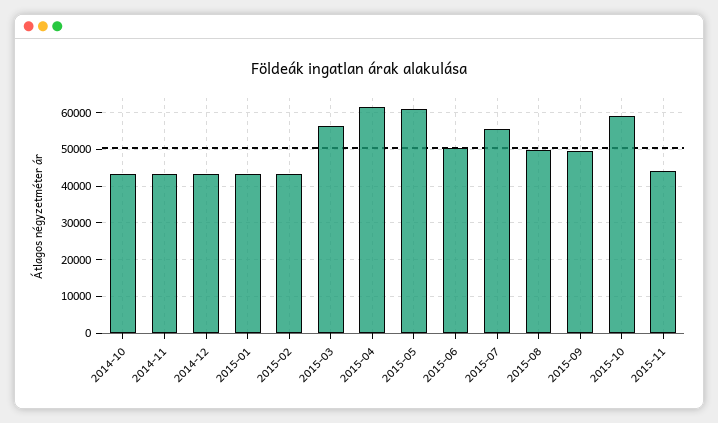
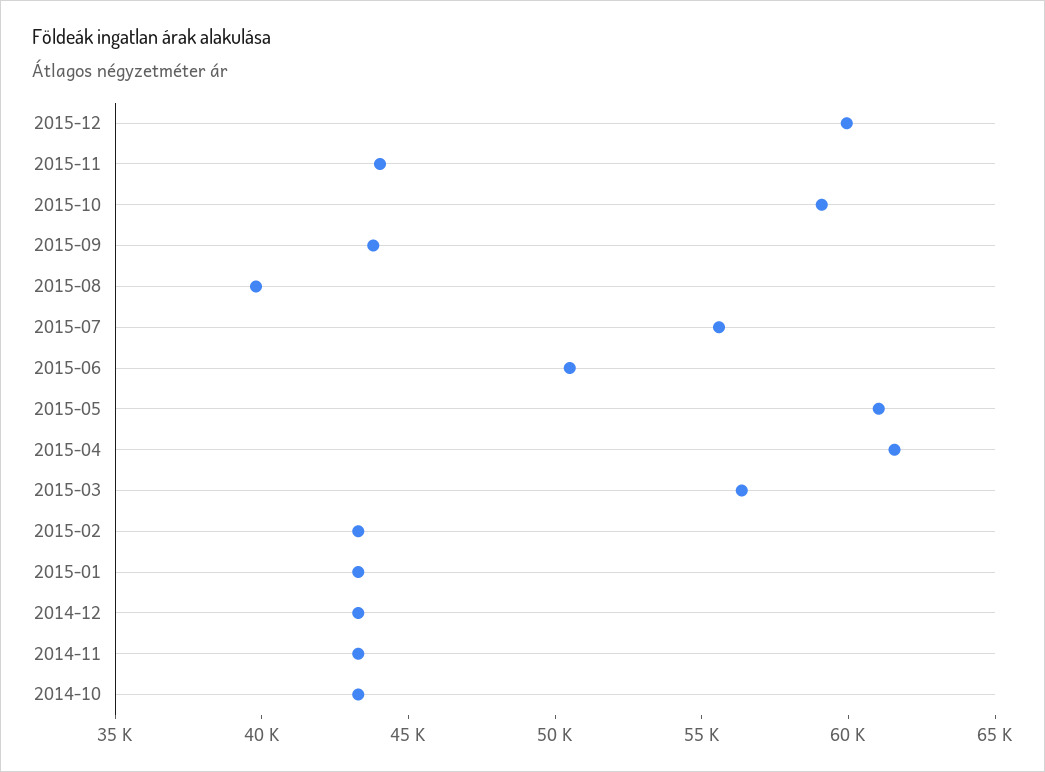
2015-08: 50000 -> 40000
2015-09: 50000 -> 44000
2015-12: none -> 60000

